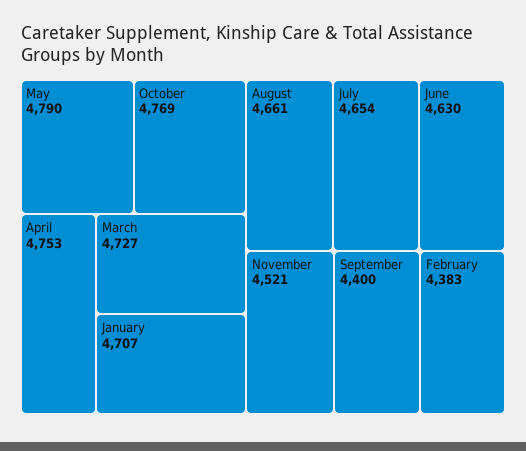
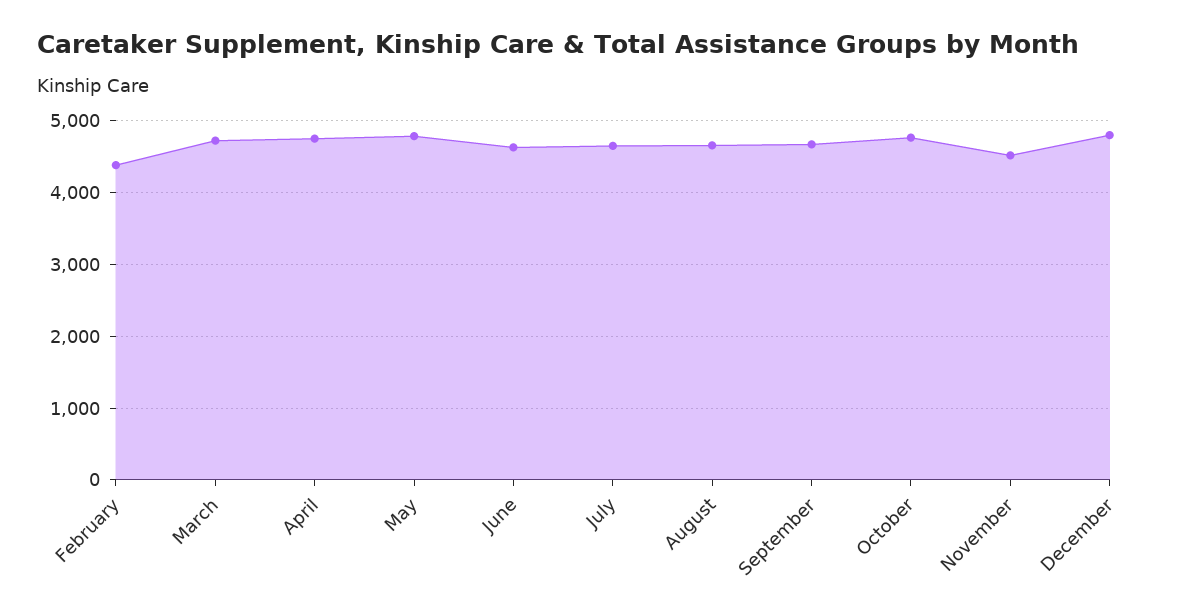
January: 4707 -> none
September: 4400 -> 4700
December: none -> 4800

